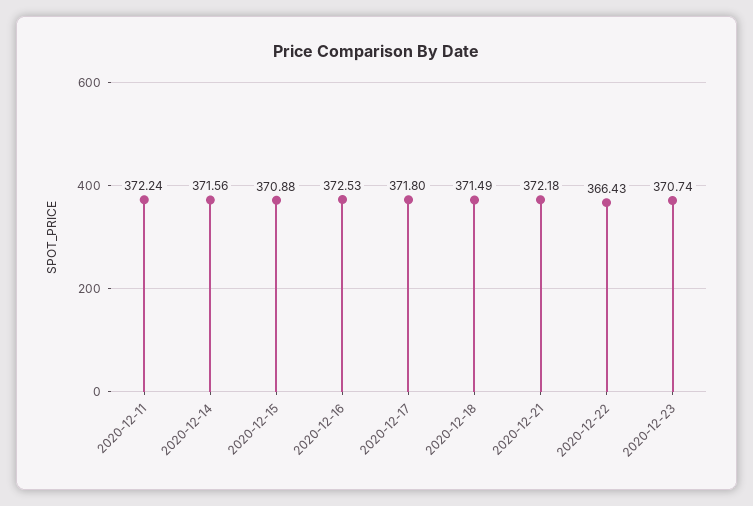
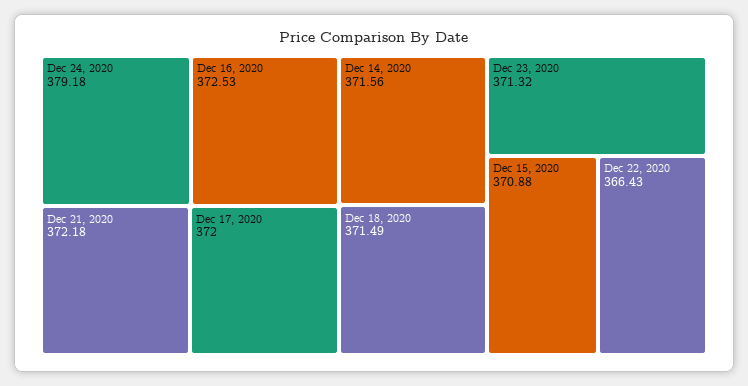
2020-12-11: 372.24 -> none
2020-12-17: 371.8 -> 372
2020-12-23: 370.74 -> 371.32
Dec 24, 2020: none -> 379.18

